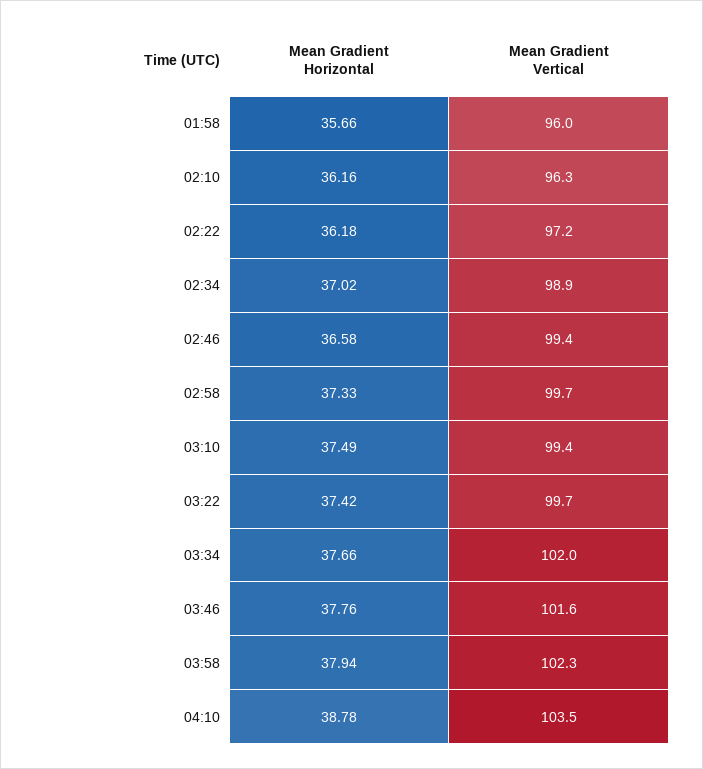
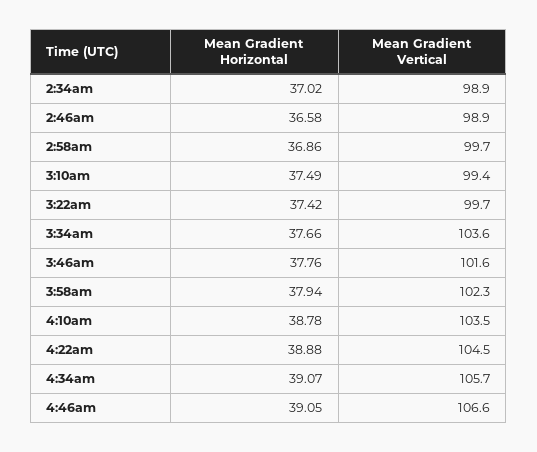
Mean Gradient Horizontal, 01:58: 35.66 -> none
Mean Gradient Vertical, 01:58: 96 -> none
Mean Gradient Horizontal, 02:10: 36.16 -> none
Mean Gradient Vertical, 02:10: 96.3 -> none
Mean Gradient Horizontal, 02:22: 36.18 -> none
Mean Gradient Vertical, 02:22: 97.2 -> none
Mean Gradient Vertical, 02:46: 99.4 -> 98.9
Mean Gradient Horizontal, 02:58: 37.33 -> 36.86
Mean Gradient Vertical, 03:34: 102 -> 103.6
Mean Gradient Horizontal, 4:22am: none -> 38.88
Mean Gradient Vertical, 4:22am: none -> 104.5
Mean Gradient Horizontal, 4:34am: none -> 39.07
Mean Gradient Vertical, 4:34am: none -> 105.7
Mean Gradient Horizontal, 4:46am: none -> 39.05
Mean Gradient Vertical, 4:46am: none -> 106.6

